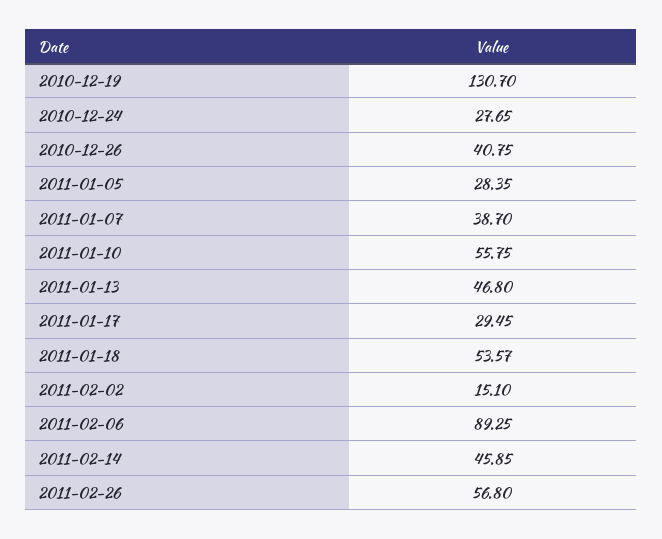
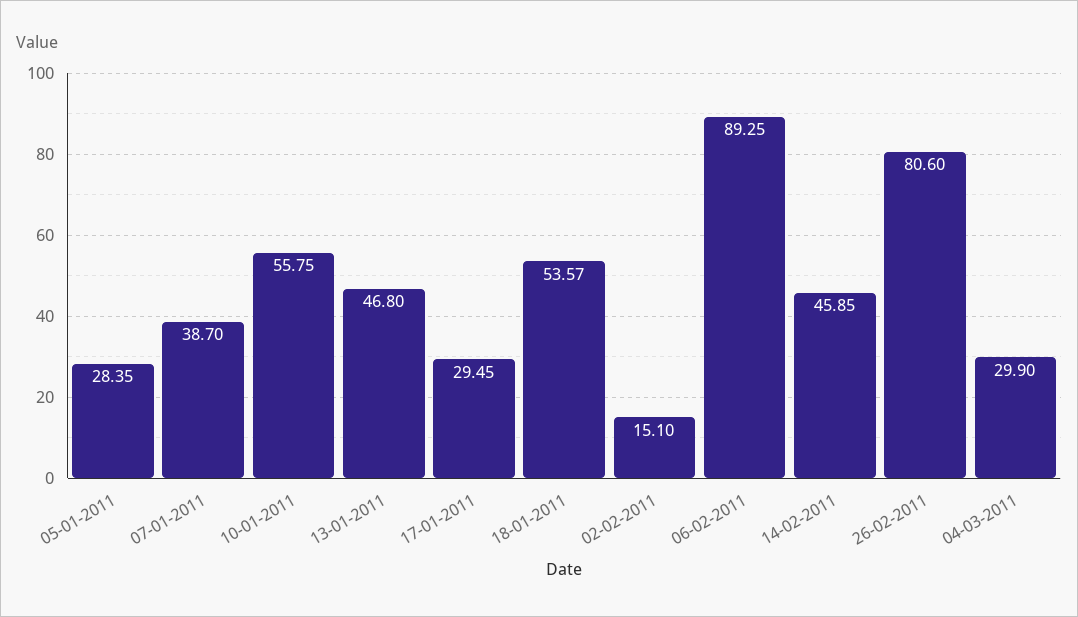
2010-12-19: 130.7 -> none
2010-12-24: 27.65 -> none
2010-12-26: 40.75 -> none
2011-02-26: 56.8 -> 80.6
04-03-2011: none -> 29.9

